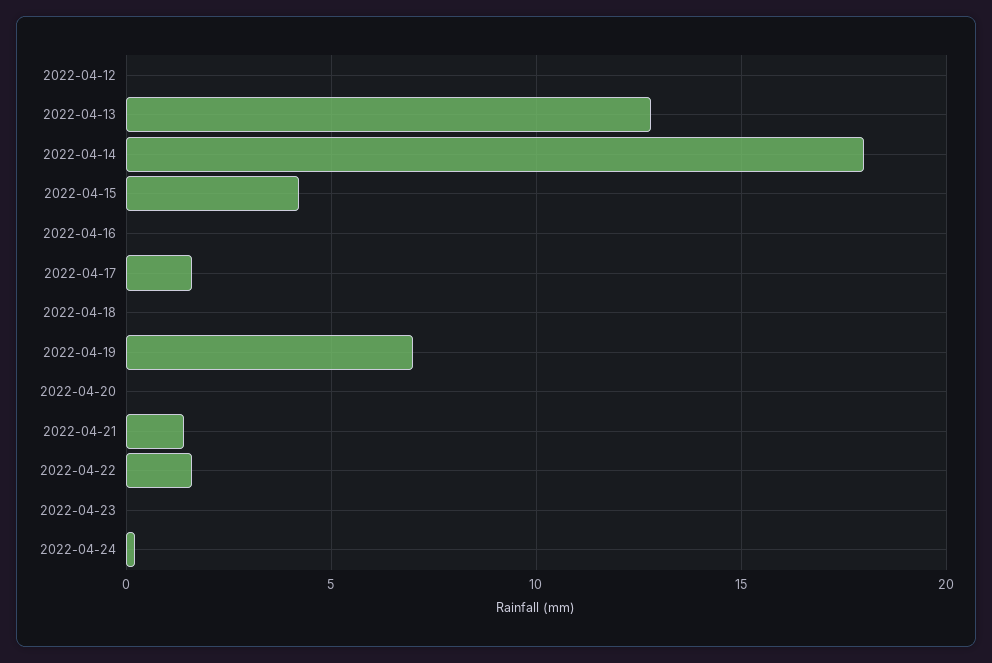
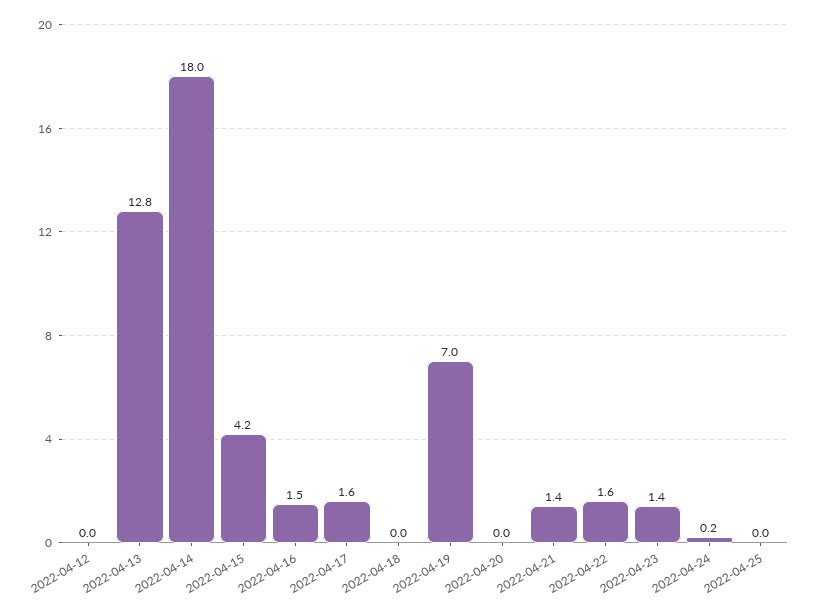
2022-04-16: 0 -> 1.5
2022-04-23: 0 -> 1.4
2022-04-25: none -> 0

